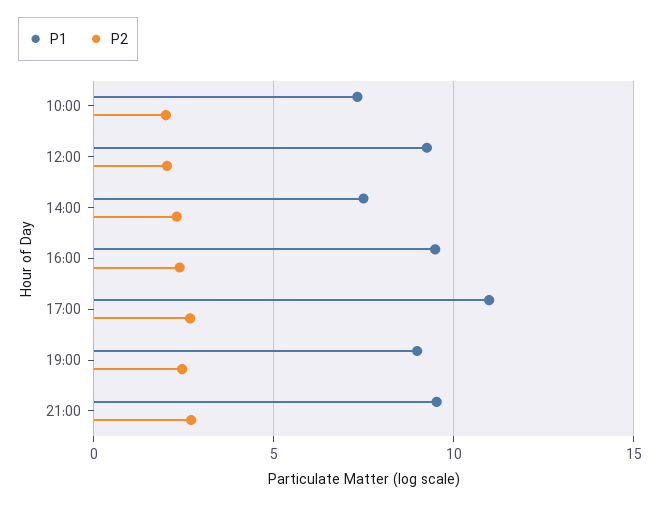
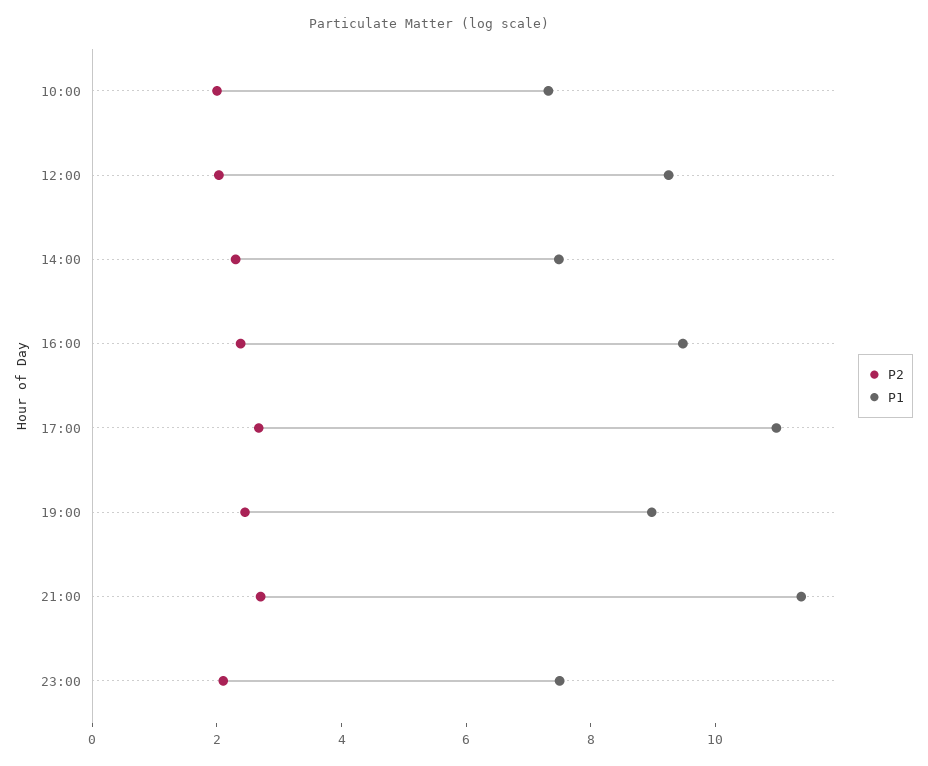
P1, 21:00: 9.5 -> 11.5
P2, 23:00: none -> 2
P1, 23:00: none -> 7.5

